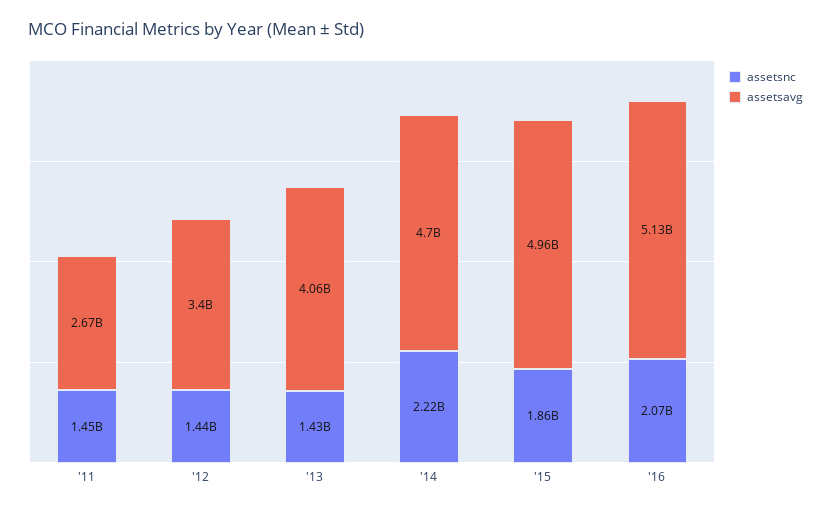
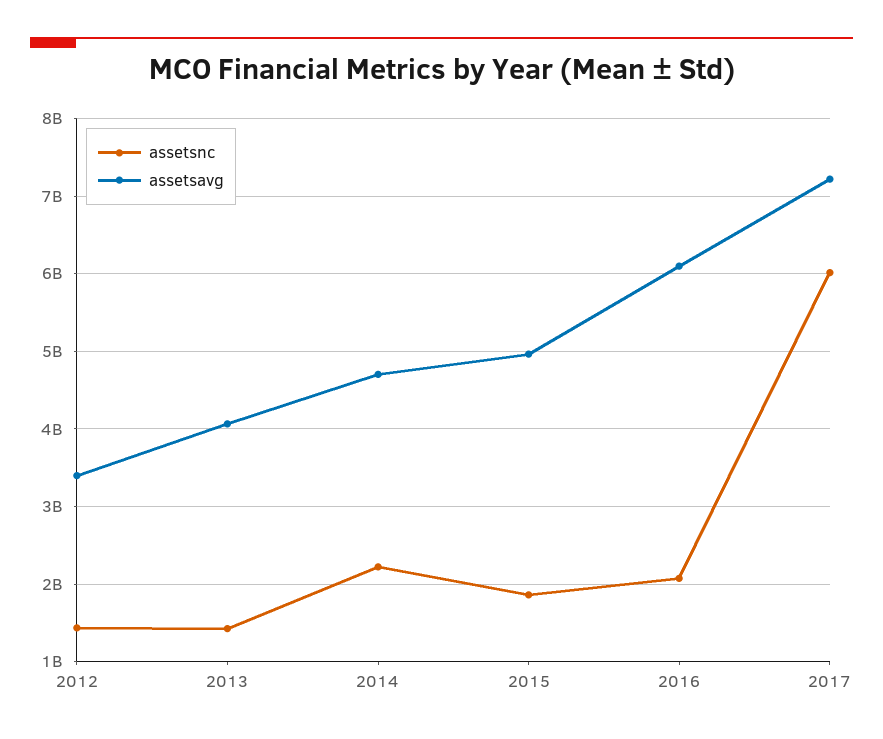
assetsnc, '11: 1450000000 -> none
assetsavg, '11: 2670000000 -> none
assetsavg, '16: 5130000000 -> 6100000000
assetsnc, 2017: none -> 6000000000
assetsavg, 2017: none -> 7200000000

